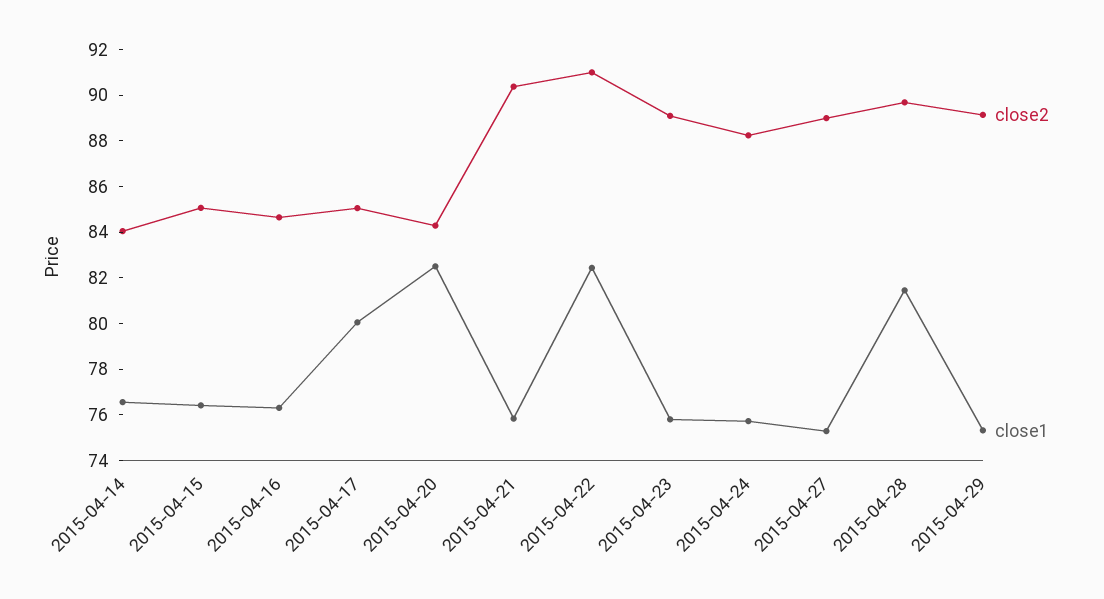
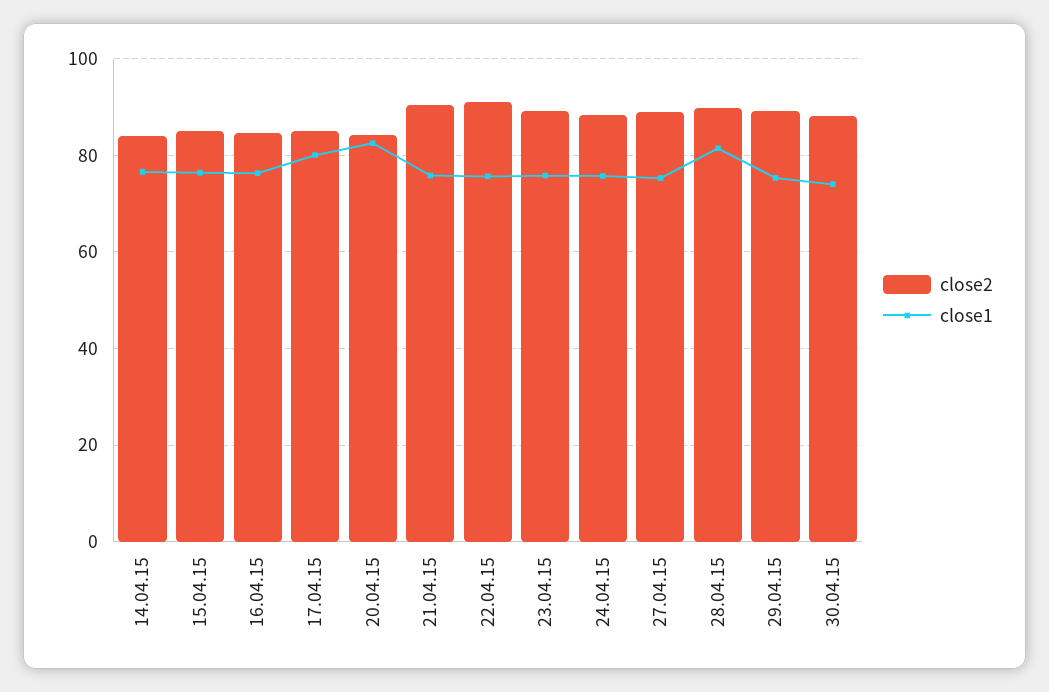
close1, 2015-04-22: 82.5 -> 76
close2, 30.04.15: none -> 88
close1, 30.04.15: none -> 74

